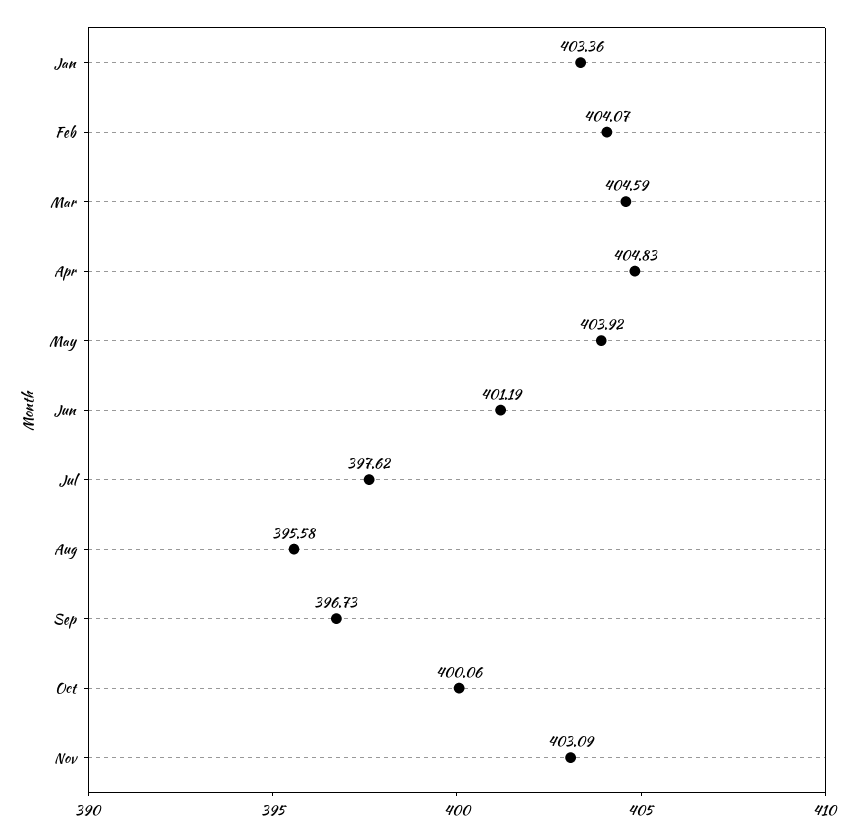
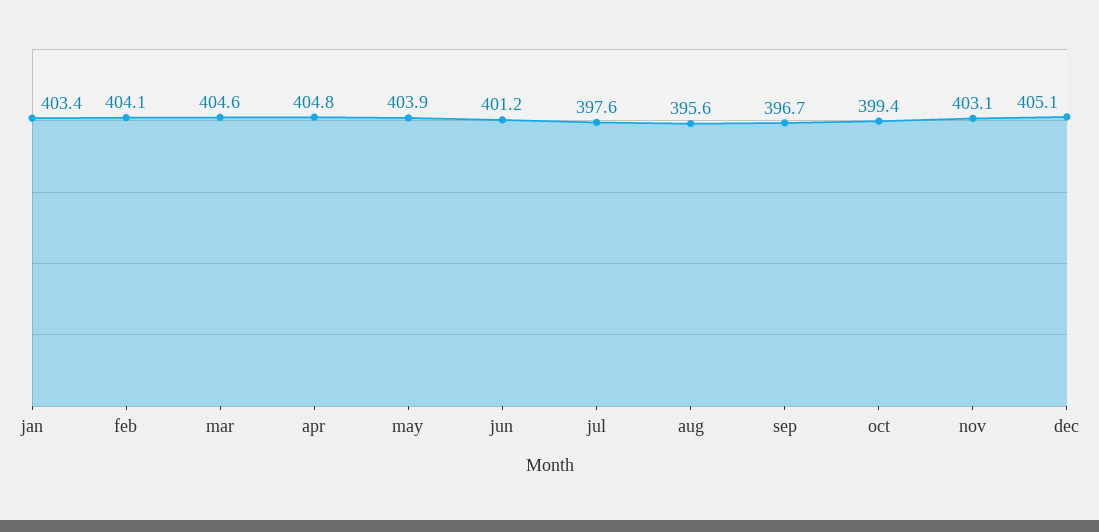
Oct: 400.06 -> 399.4
dec: none -> 405.1

